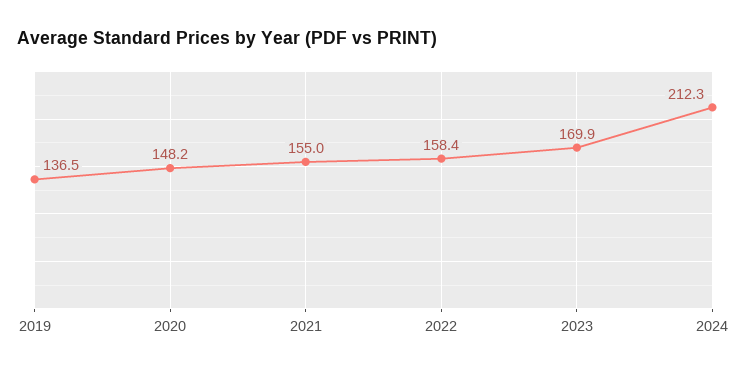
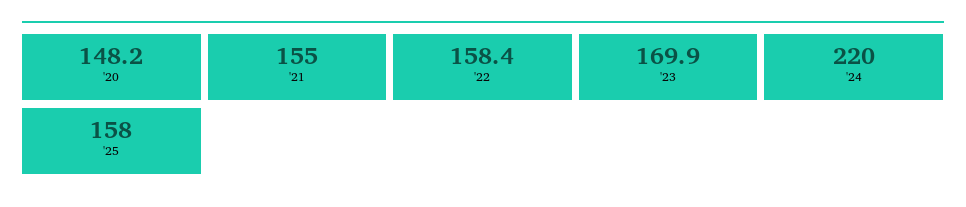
2019: 136.5 -> none
2024: 212.3 -> 220
'25: none -> 158

